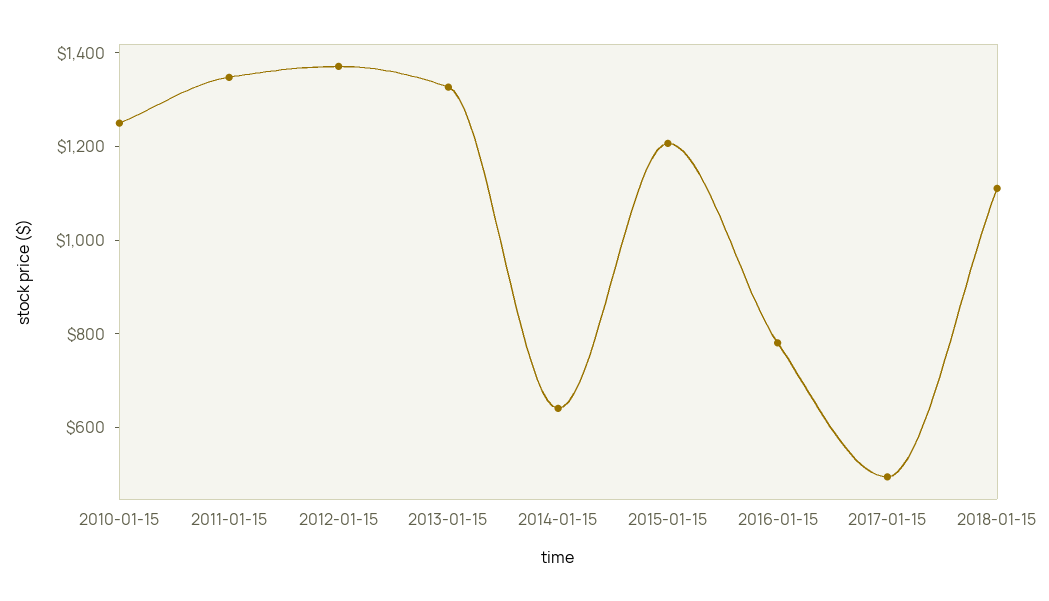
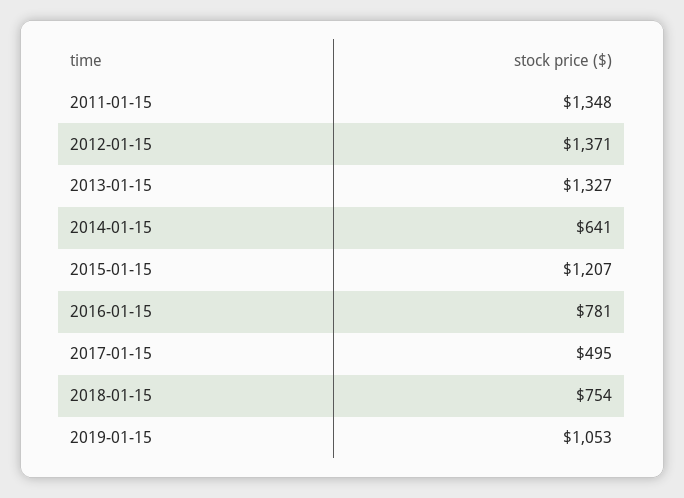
2010-01-15: 1250 -> none
2018-01-15: 1100 -> 754
2019-01-15: none -> 1053

